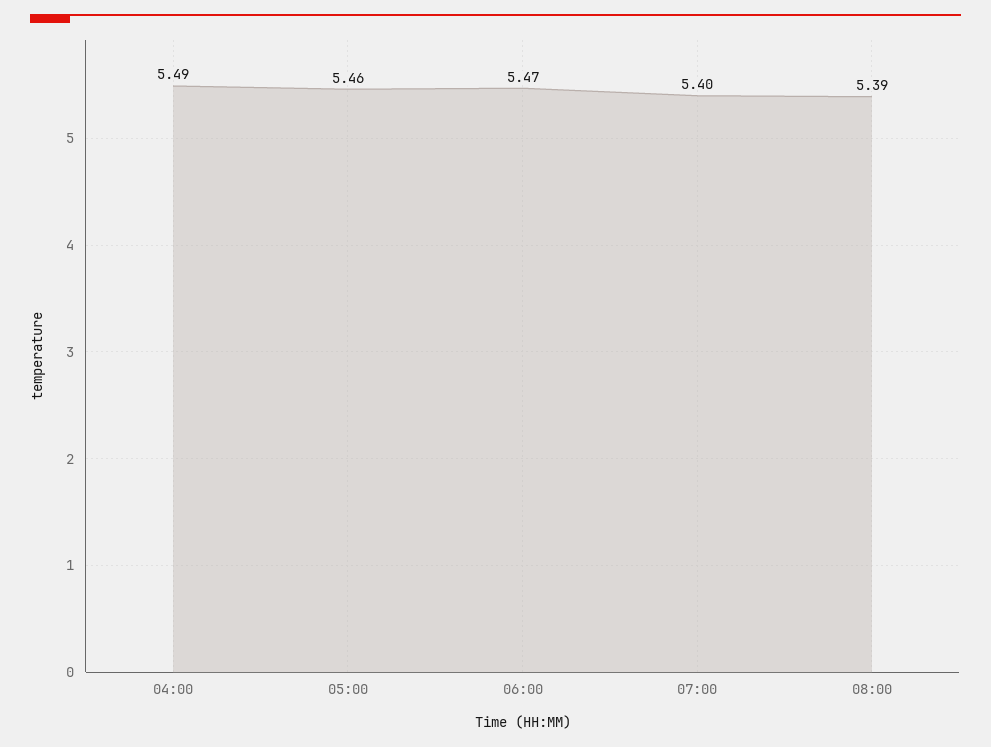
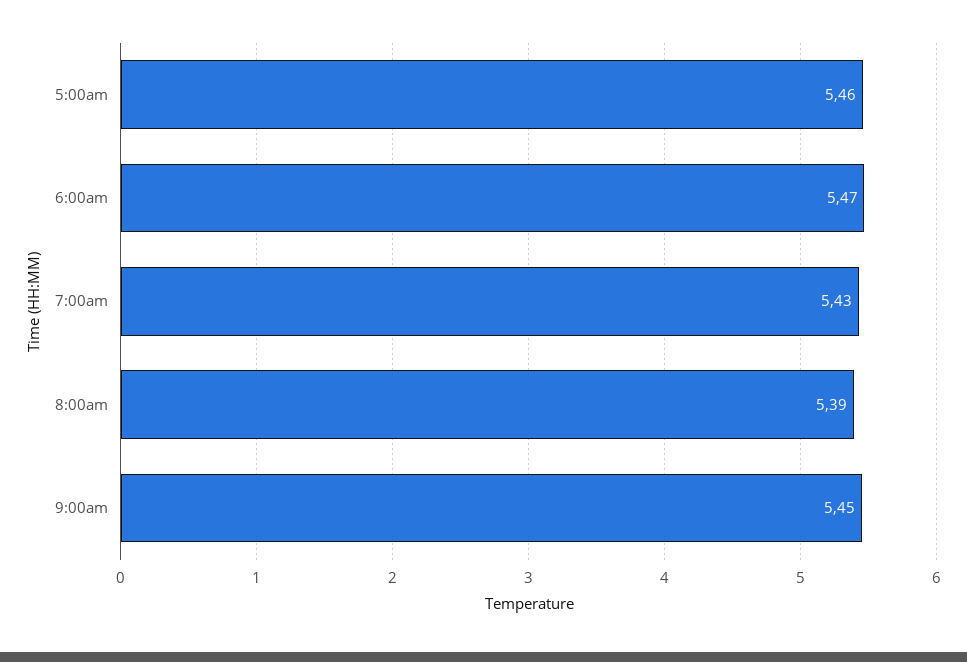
04:00: 5.49 -> none
07:00: 5.4 -> 5.43
9:00am: none -> 5.45

